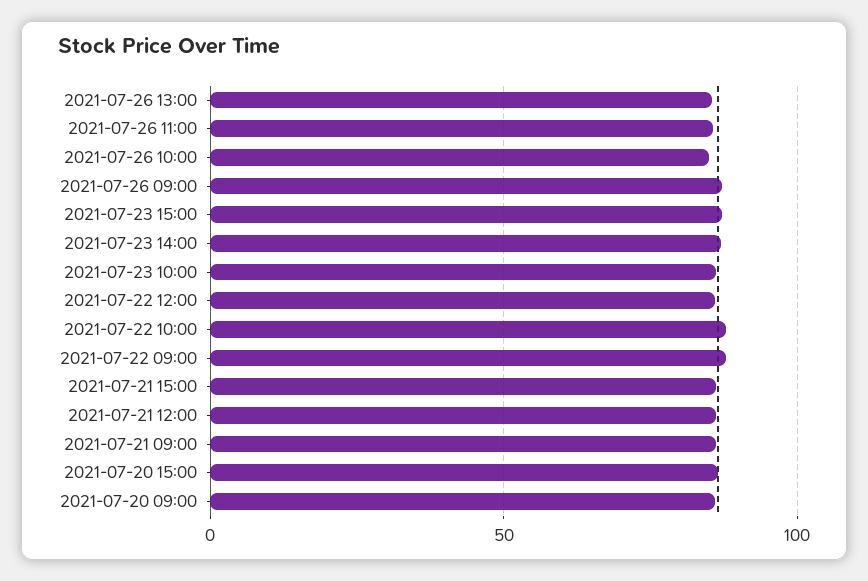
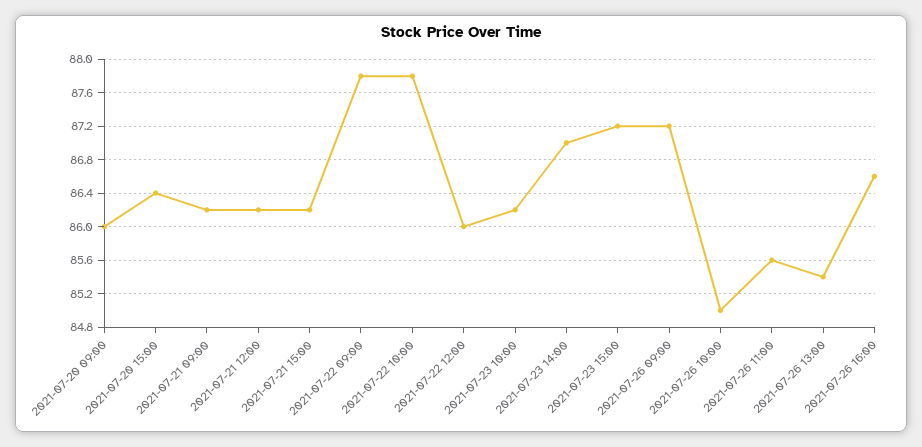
2021-07-26 16:00: none -> 86.6

